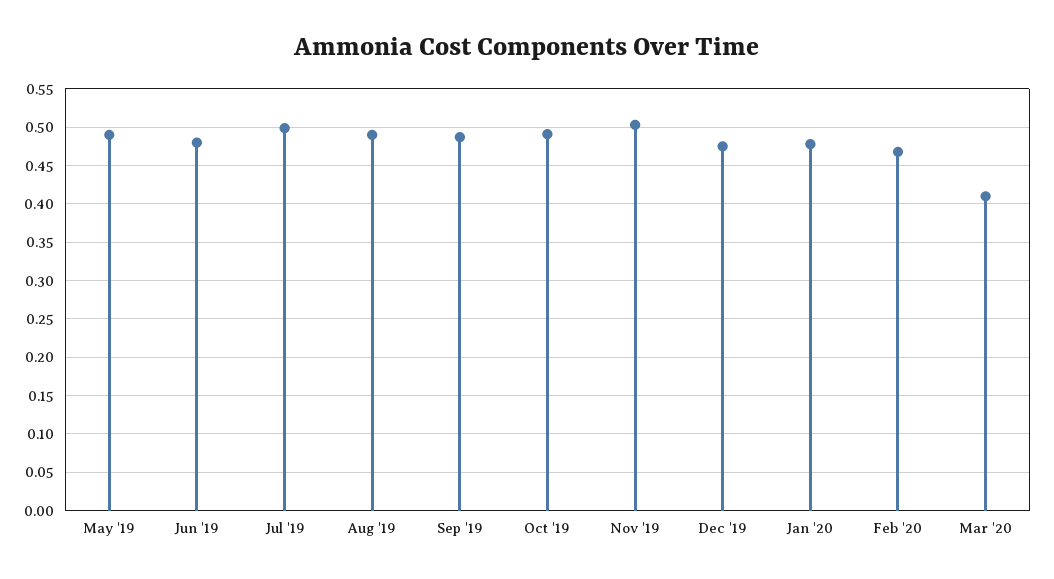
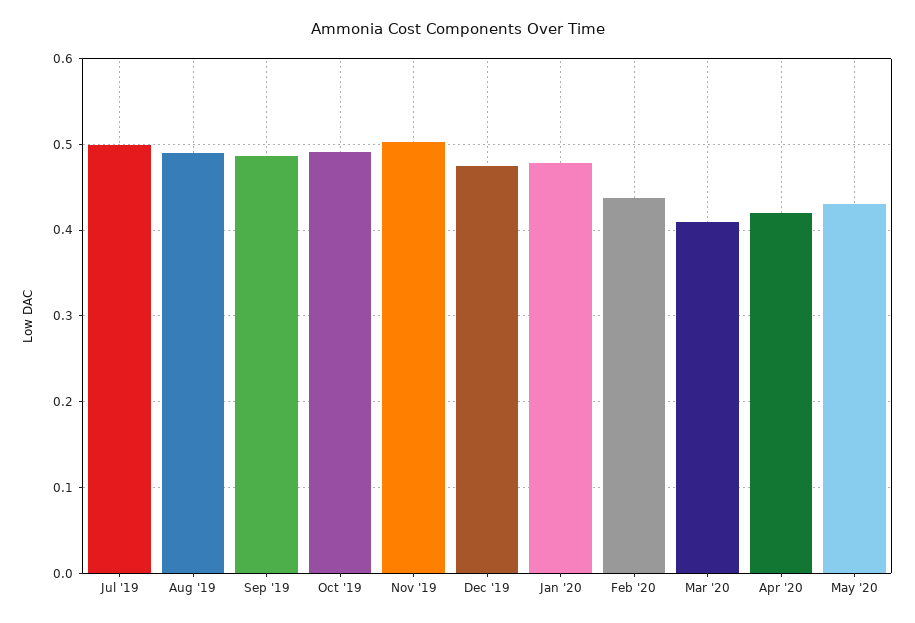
May '19: 0.49 -> none
Jun '19: 0.48 -> none
Feb '20: 0.47 -> 0.44
Apr '20: none -> 0.42
May '20: none -> 0.43

